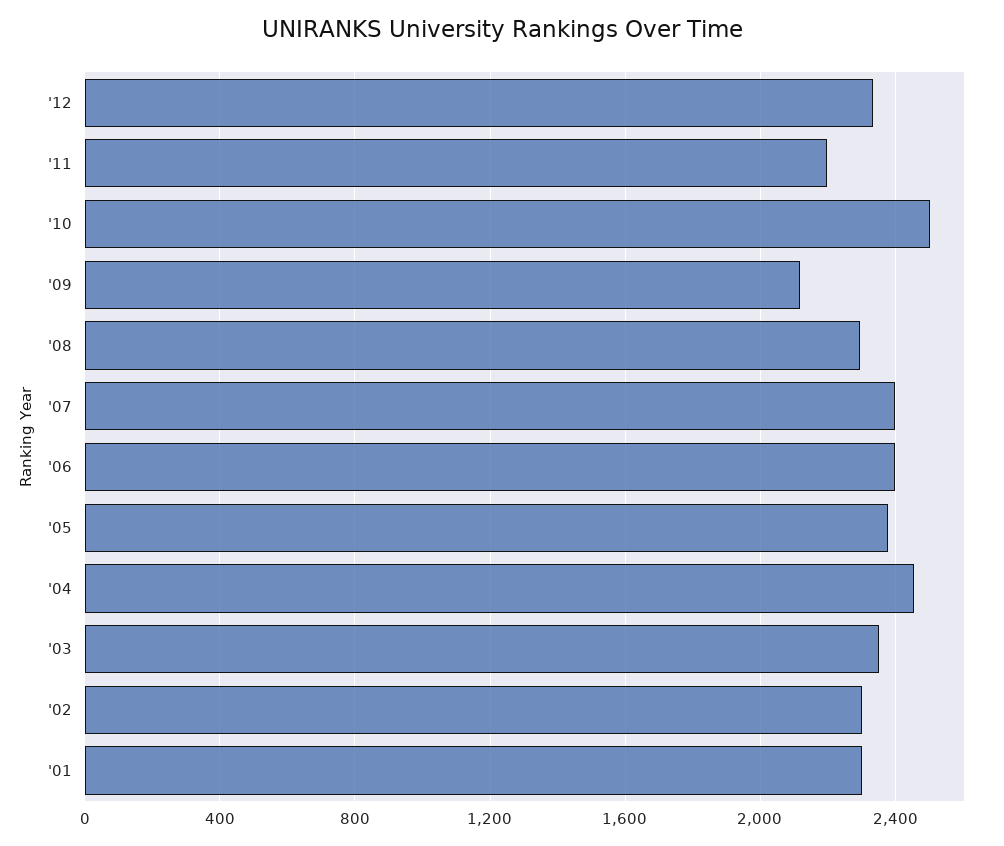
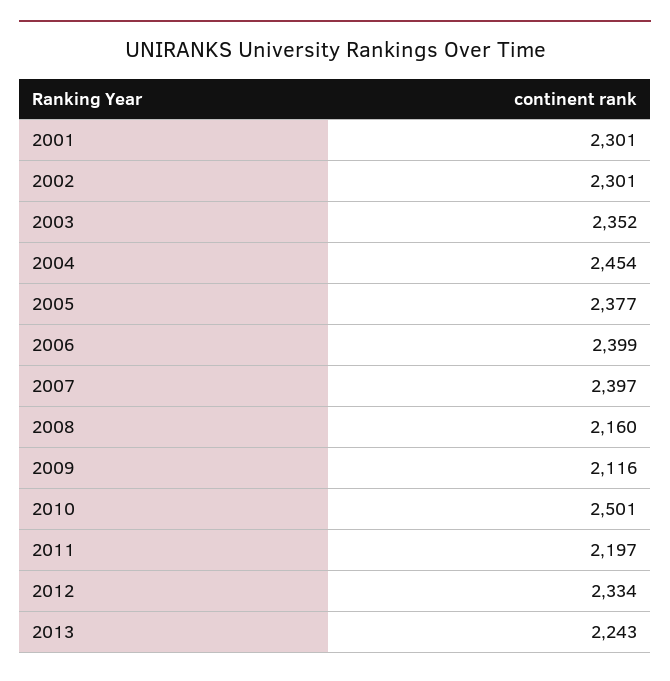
'08: 2300 -> 2160
2013: none -> 2243

